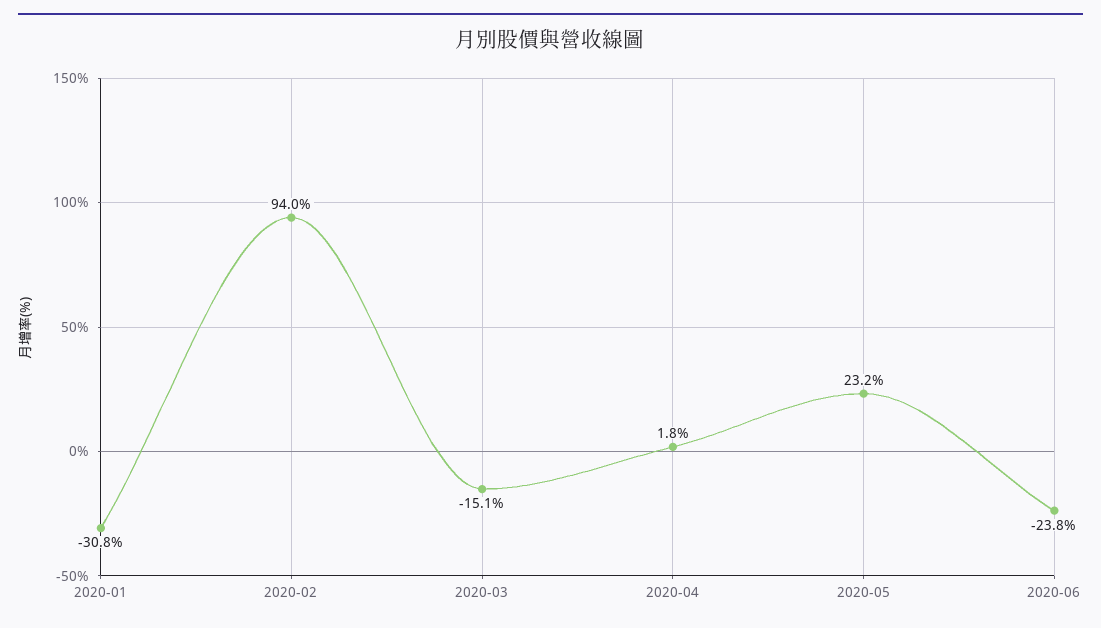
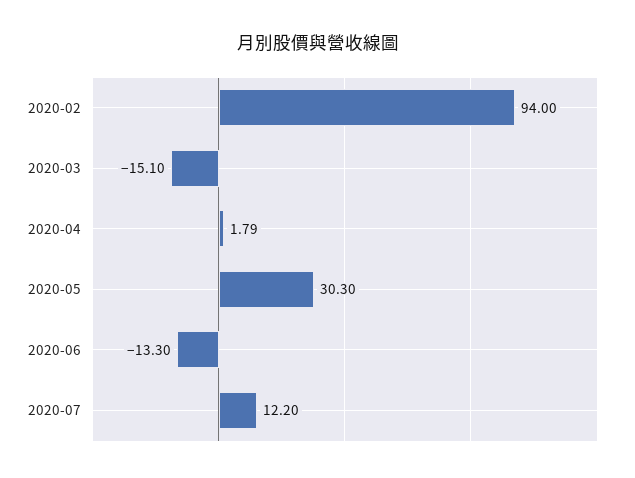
2020-01: -30.8 -> none
2020-05: 23.2 -> 30.3
2020-06: -23.8 -> -13.3
2020-07: none -> 12.2

